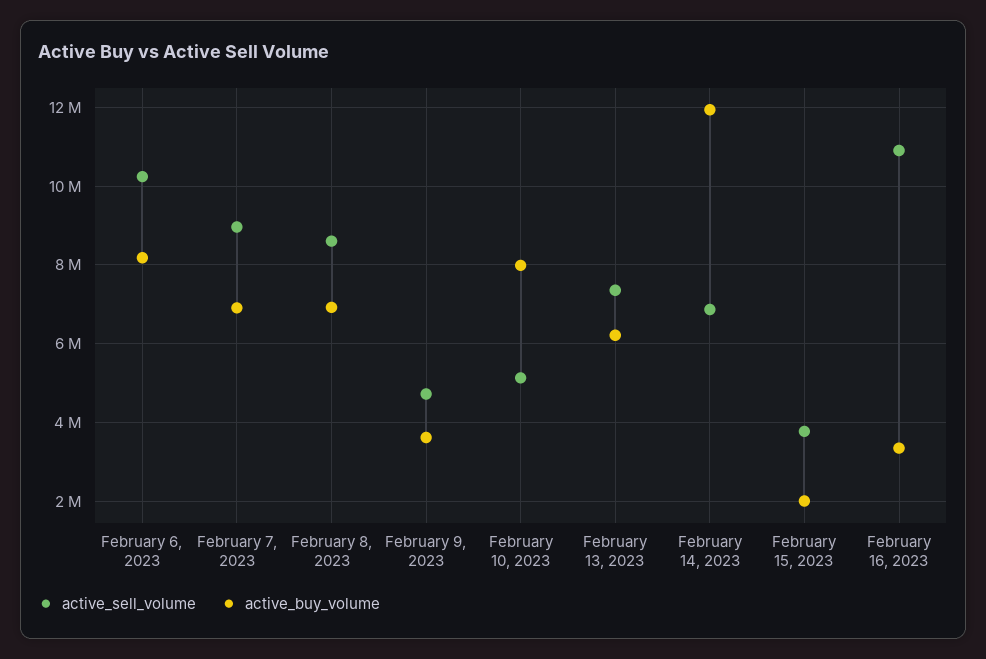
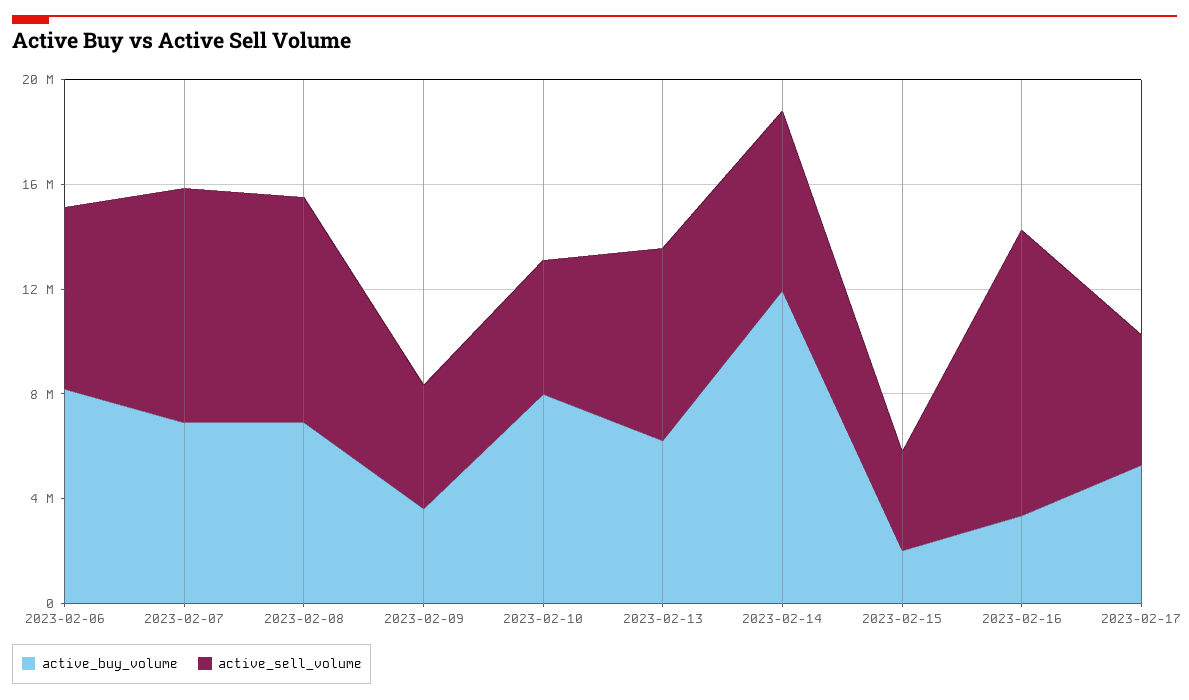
active_sell_volume, February 6, 2023: 10200000 -> 7000000
active_buy_volume, 2023-02-17: none -> 5000000
active_sell_volume, 2023-02-17: none -> 5000000

